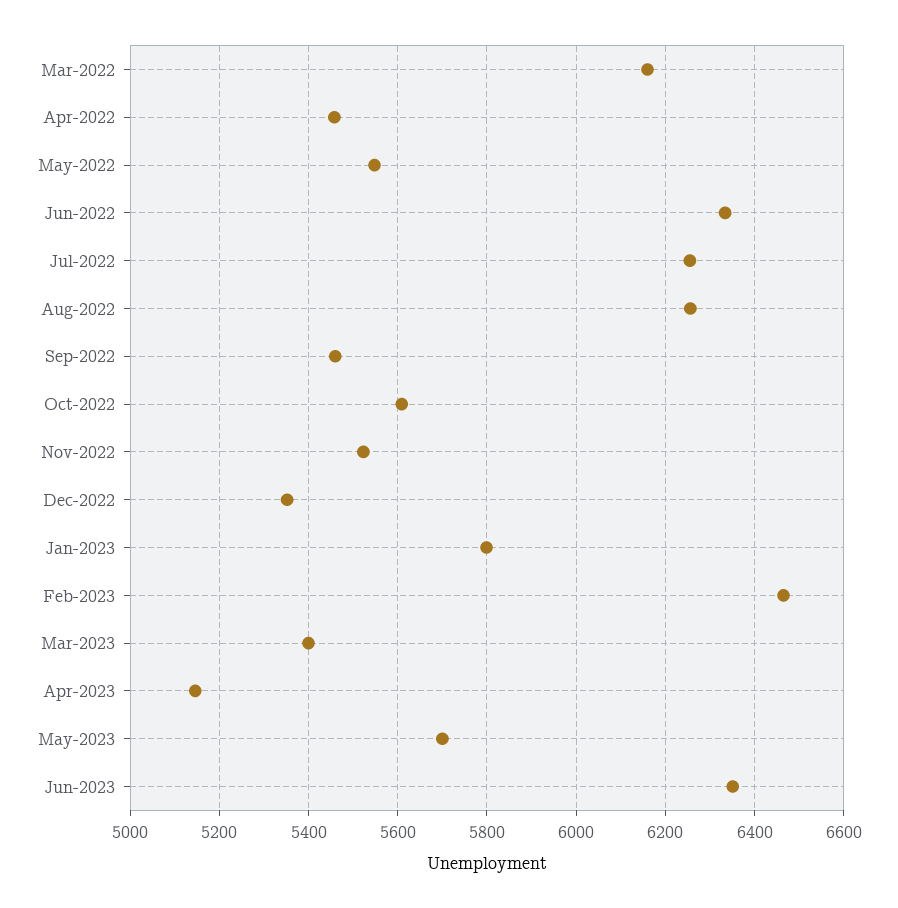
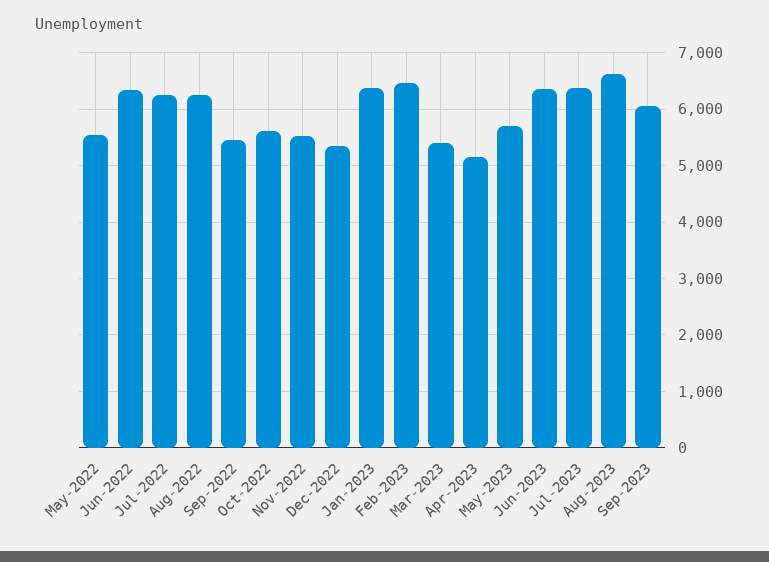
Mar-2022: 6160 -> none
Apr-2022: 5460 -> none
Jan-2023: 5800 -> 6400
Jul-2023: none -> 6400
Aug-2023: none -> 6600
Sep-2023: none -> 6000

